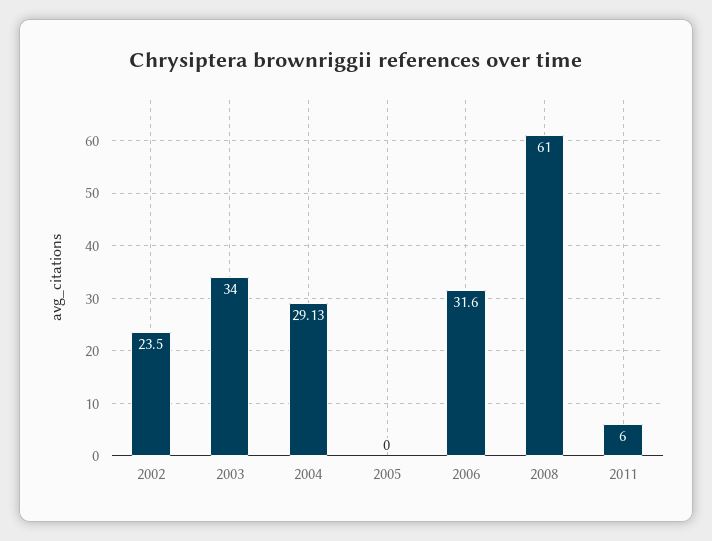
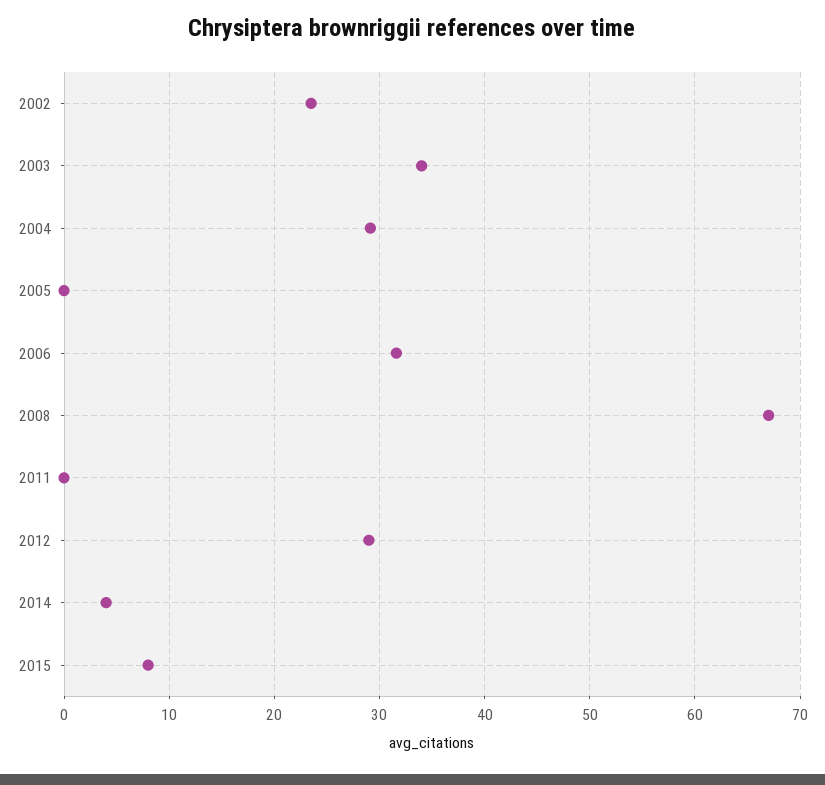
2008: 61 -> 67
2011: 6 -> 0
2012: none -> 29
2014: none -> 4
2015: none -> 8

